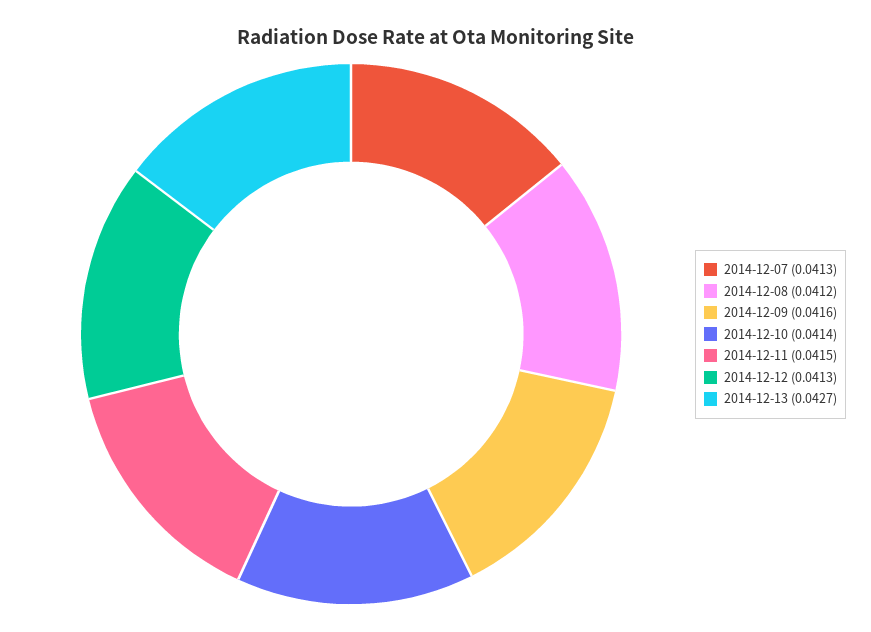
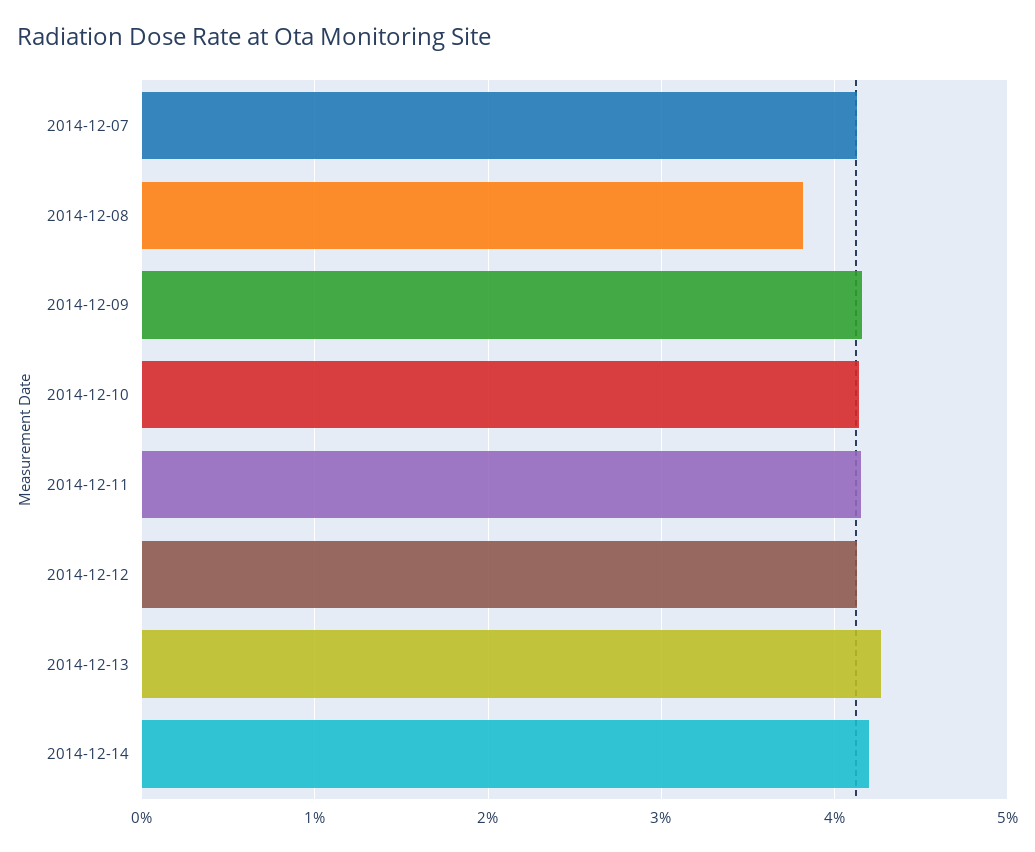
2014-12-08: 0.0412 -> 0.038
2014-12-14: none -> 0.042

